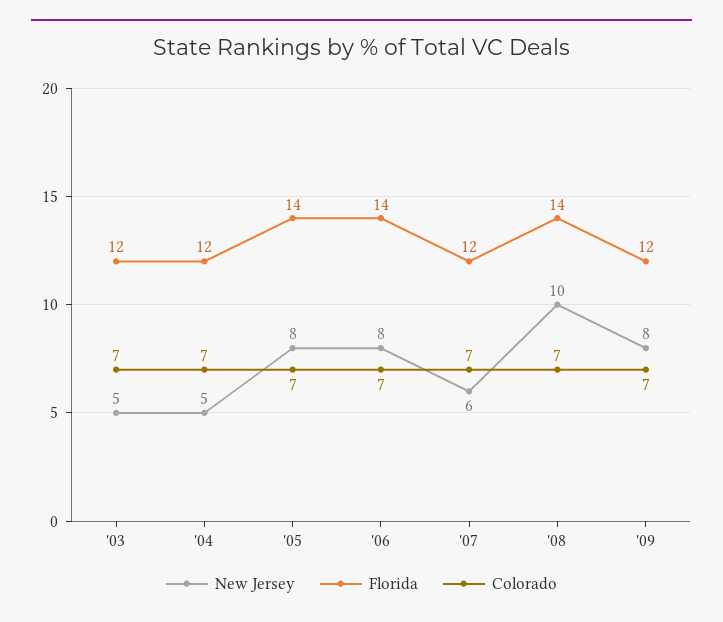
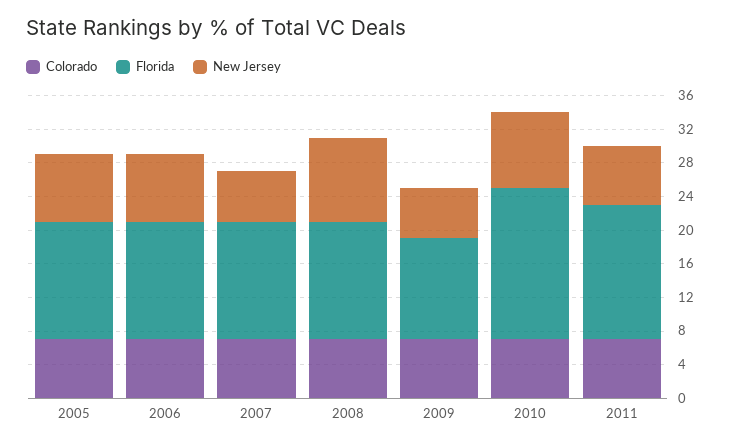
New Jersey, '03: 5 -> none
Florida, '03: 12 -> none
Colorado, '03: 7 -> none
New Jersey, '04: 5 -> none
Florida, '04: 12 -> none
Colorado, '04: 7 -> none
Florida, '07: 12 -> 14
New Jersey, '09: 8 -> 6
Colorado, 2010: none -> 7
Florida, 2010: none -> 18
New Jersey, 2010: none -> 9
Colorado, 2011: none -> 7
Florida, 2011: none -> 16
New Jersey, 2011: none -> 7

